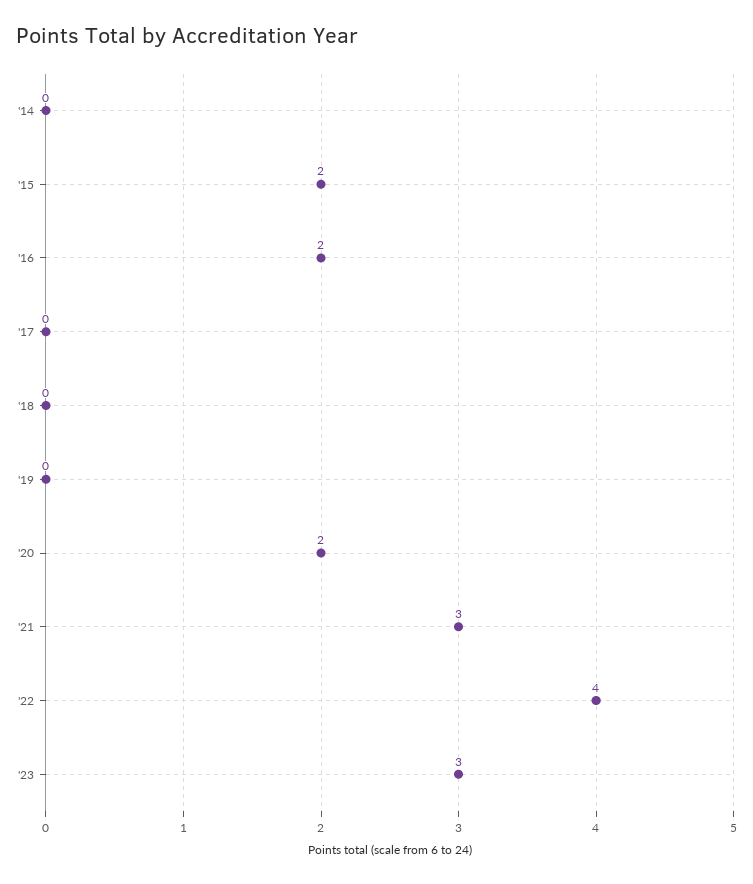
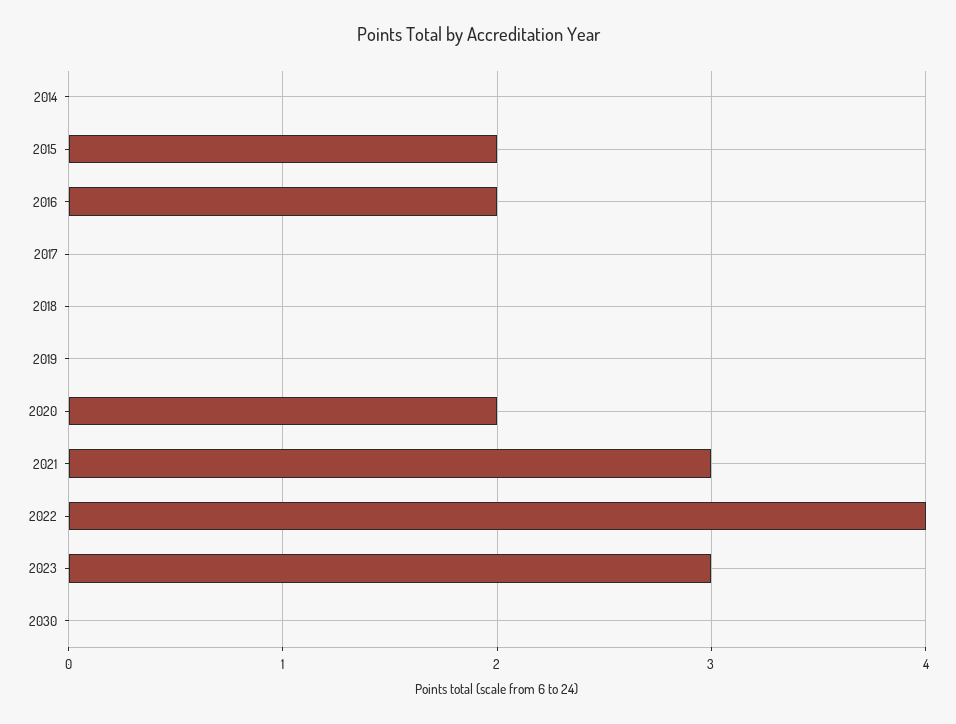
2030: none -> 0

